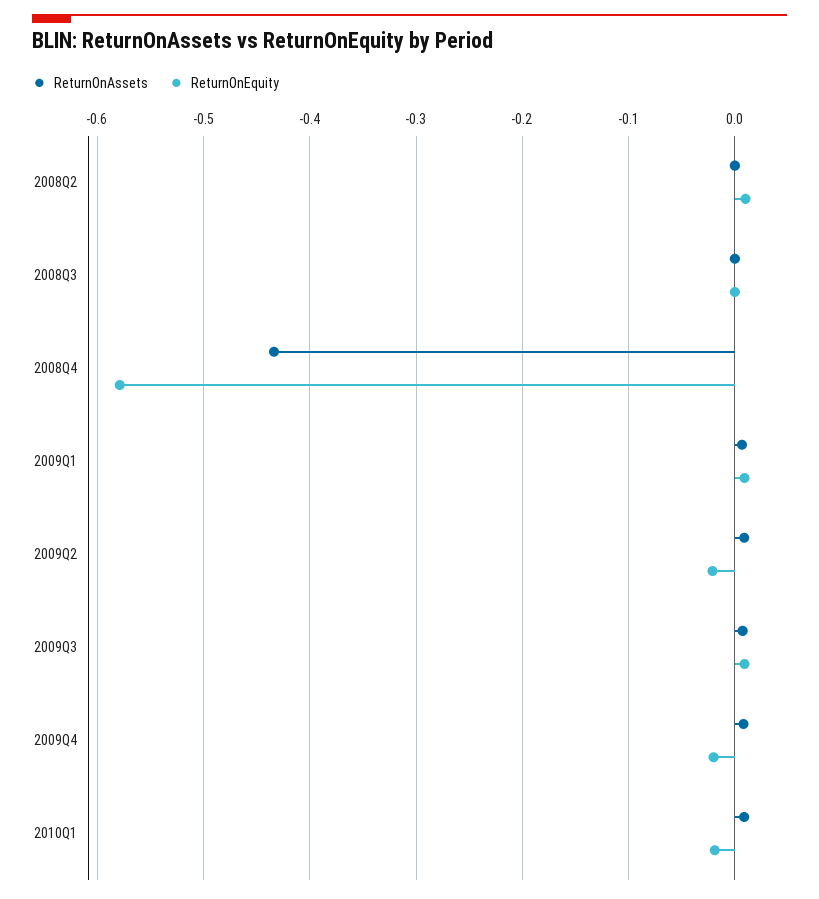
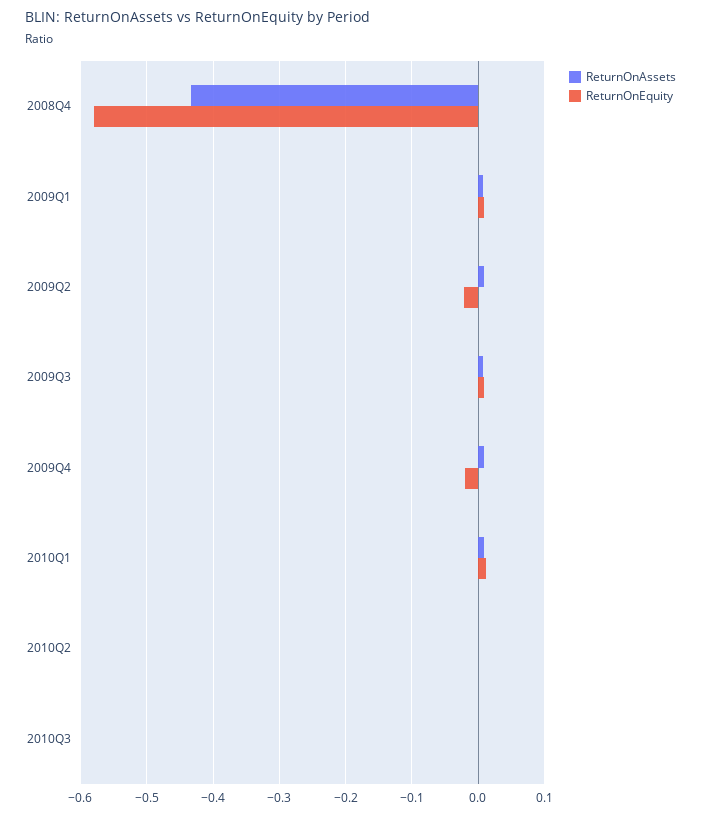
ReturnOnAssets, 2008Q2: 0 -> none
ReturnOnEquity, 2008Q2: 0.01 -> none
ReturnOnAssets, 2008Q3: 0 -> none
ReturnOnEquity, 2008Q3: 0 -> none
ReturnOnEquity, 2010Q1: -0.02 -> 0.01
ReturnOnAssets, 2010Q2: none -> 0
ReturnOnEquity, 2010Q2: none -> 0
ReturnOnAssets, 2010Q3: none -> 0
ReturnOnEquity, 2010Q3: none -> 0

